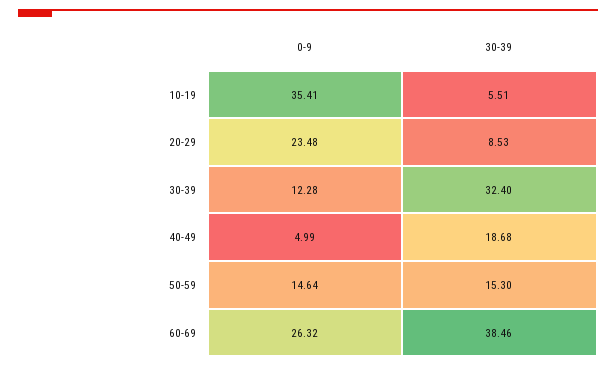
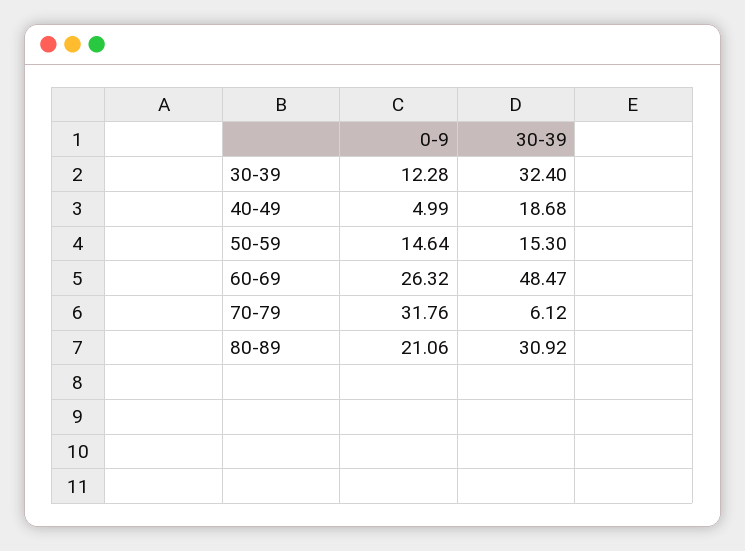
0-9, 10-19: 35.41 -> none
30-39, 10-19: 5.51 -> none
0-9, 20-29: 23.48 -> none
30-39, 20-29: 8.53 -> none
30-39, 60-69: 38.46 -> 48.47
0-9, 70-79: none -> 31.76
30-39, 70-79: none -> 6.12
0-9, 80-89: none -> 21.06
30-39, 80-89: none -> 30.92

